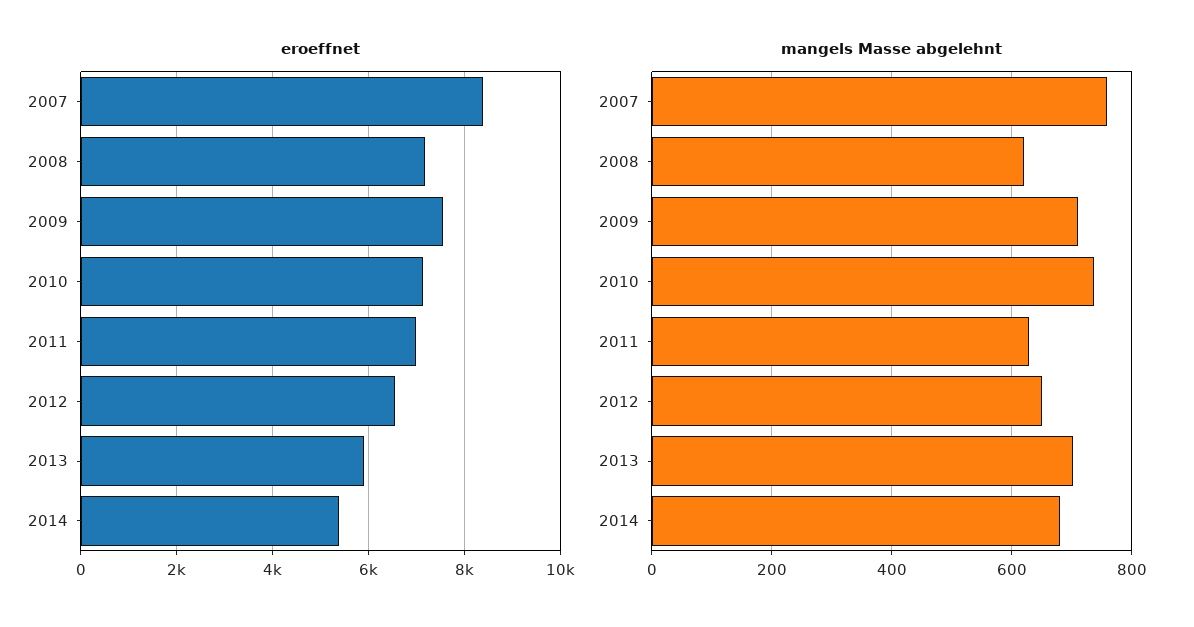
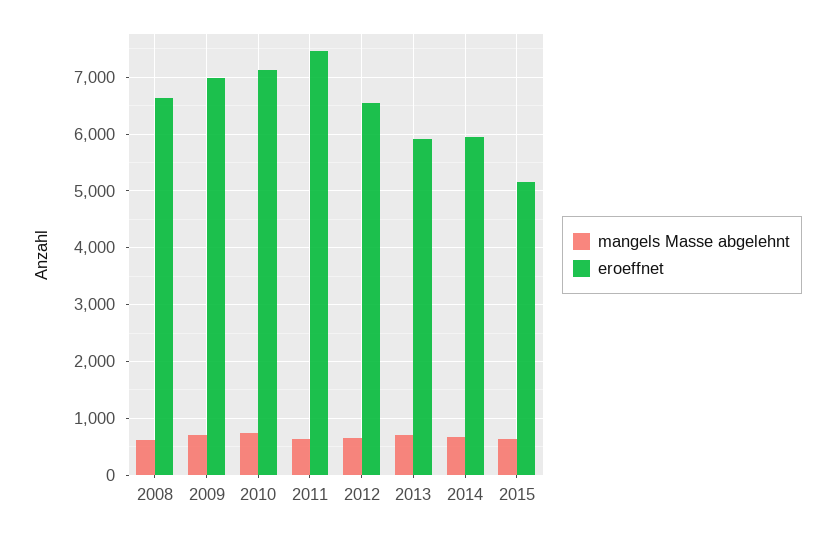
eroeffnet, 2007: 8400 -> none
eroeffnet, 2008: 7200 -> 6600
eroeffnet, 2009: 7600 -> 7000
eroeffnet, 2011: 7000 -> 7400
eroeffnet, 2014: 5400 -> 6000
mangels Masse abgelehnt, 2007: 760 -> none
mangels Masse abgelehnt, 2015: none -> 600
eroeffnet, 2015: none -> 5200

